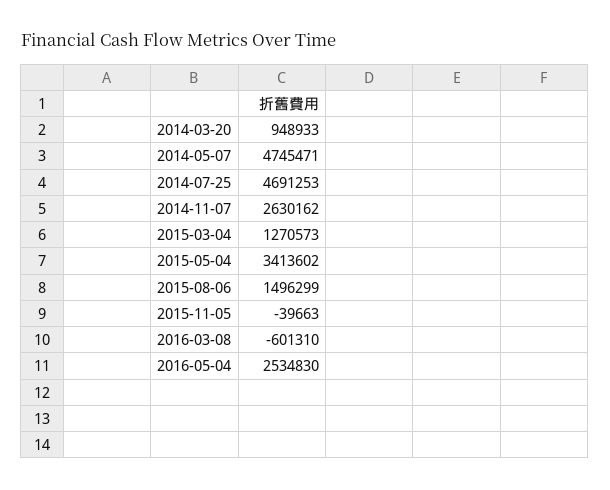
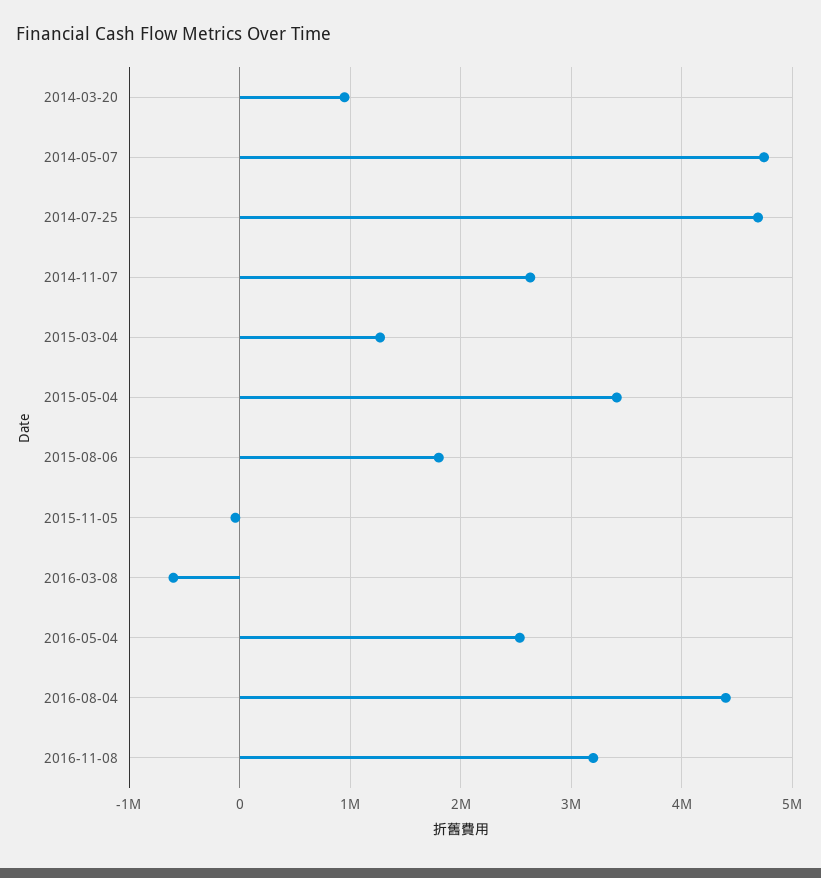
2015-08-06: 1496299 -> 1800000
2016-08-04: none -> 4400000
2016-11-08: none -> 3200000

